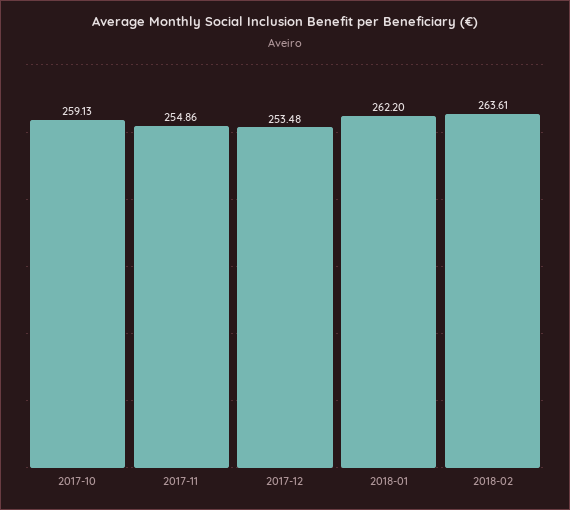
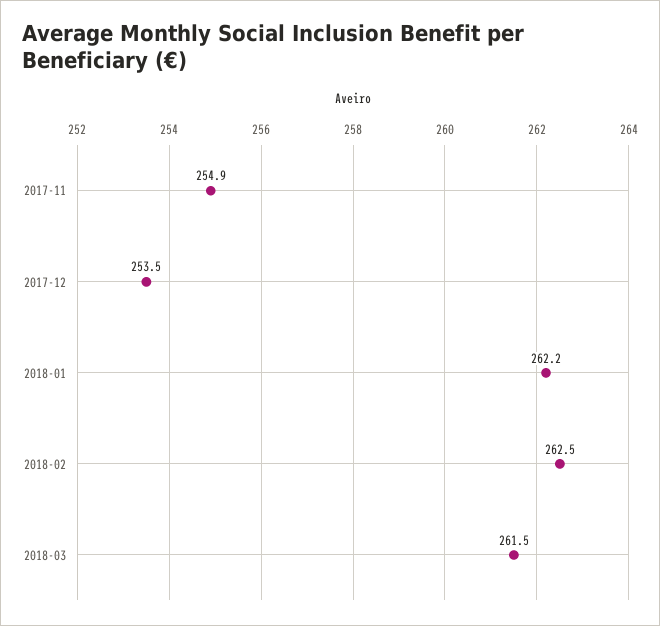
2017-10: 259.13 -> none
2018-02: 263.61 -> 262.5
2018-03: none -> 261.5

